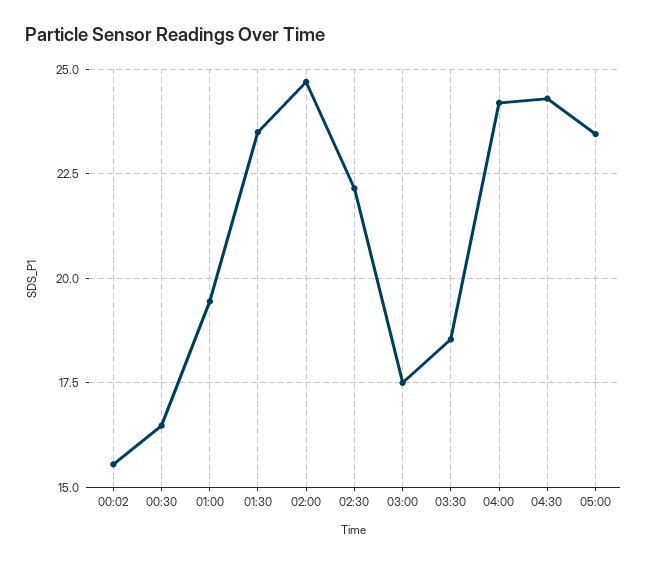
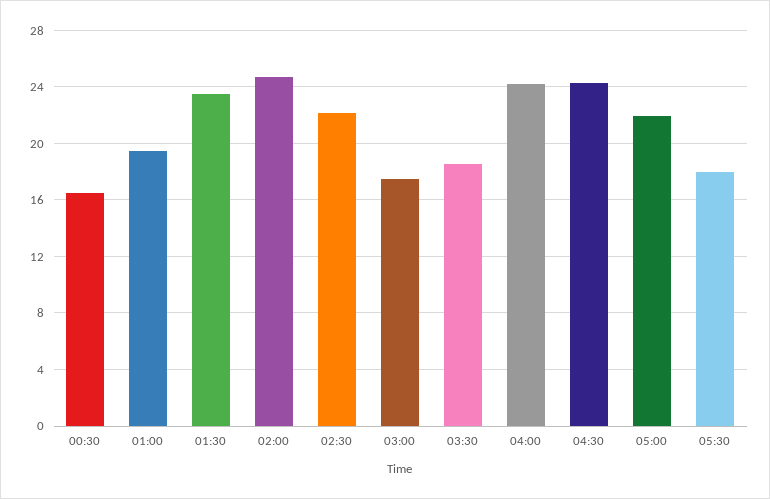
00:02: 15.5 -> none
05:00: 23.5 -> 22
05:30: none -> 18

